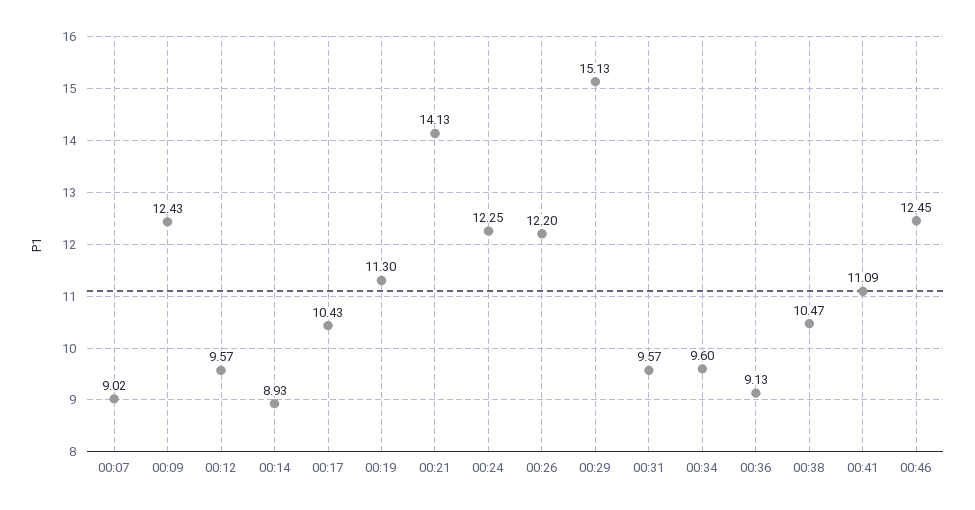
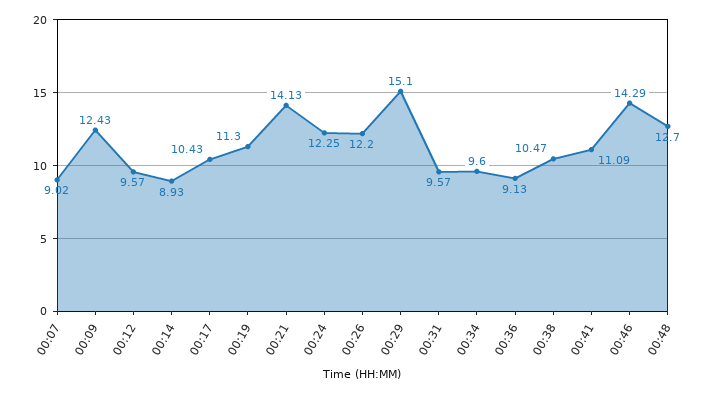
00:29: 15.13 -> 15.1
00:46: 12.45 -> 14.29
00:48: none -> 12.7

